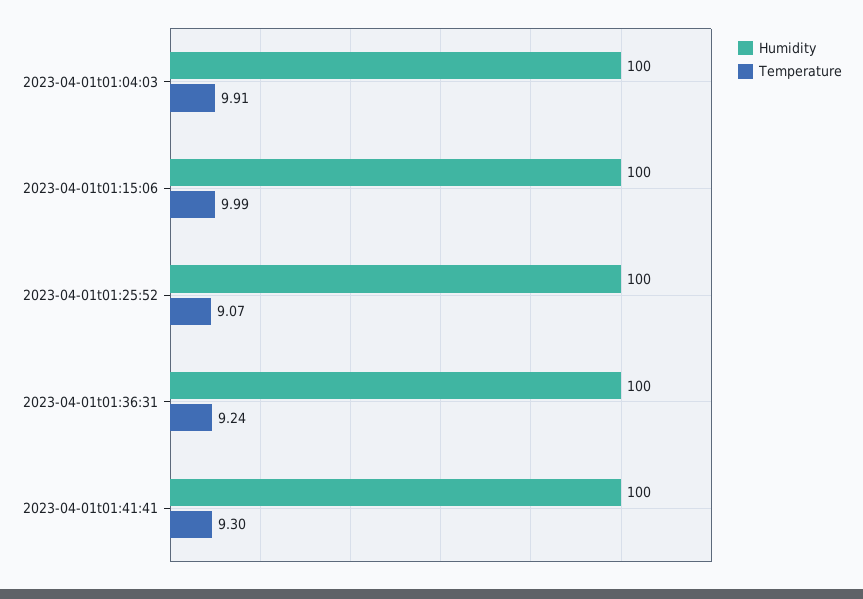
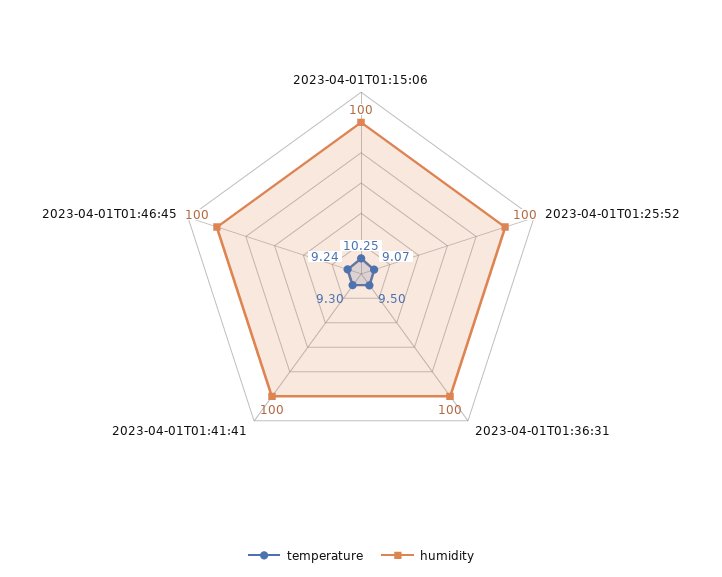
Humidity, 2023-04-01t01:04:03: 100 -> none
Temperature, 2023-04-01t01:04:03: 9.91 -> none
Temperature, 2023-04-01t01:15:06: 9.99 -> 10.25
Temperature, 2023-04-01t01:36:31: 9.24 -> 9.5
Temperature, 2023-04-01T01:46:45: none -> 9.24
Humidity, 2023-04-01T01:46:45: none -> 100

